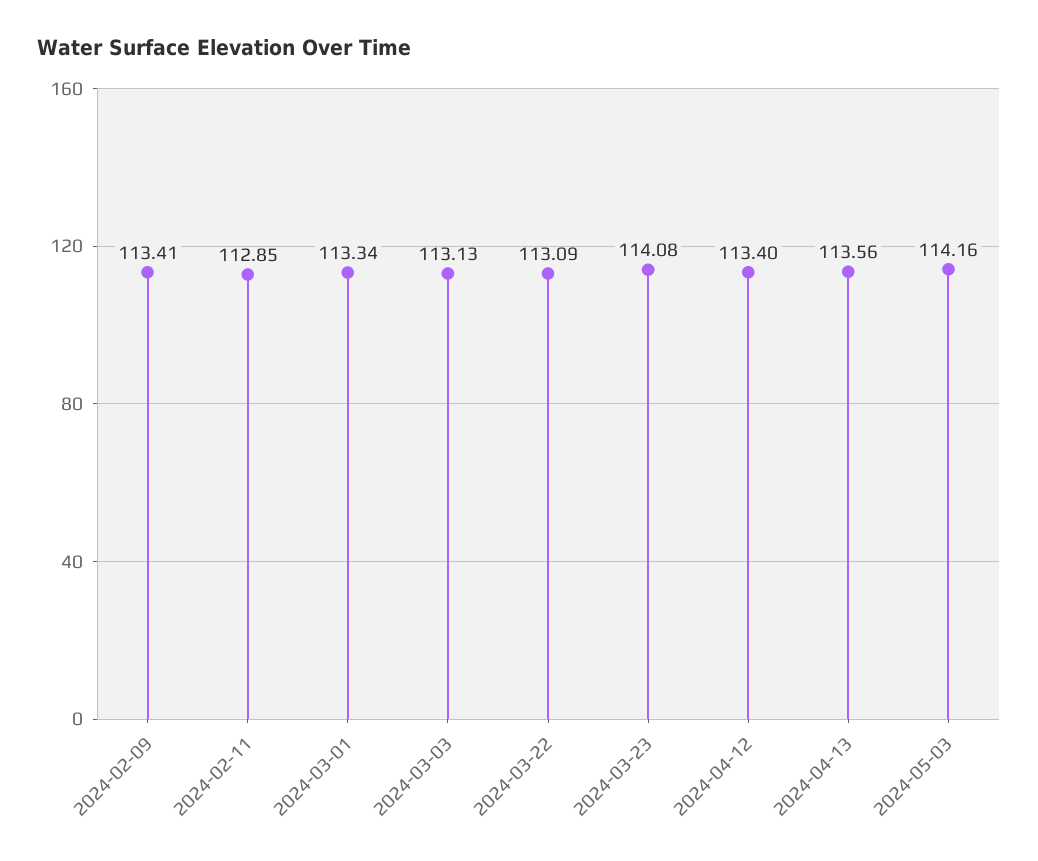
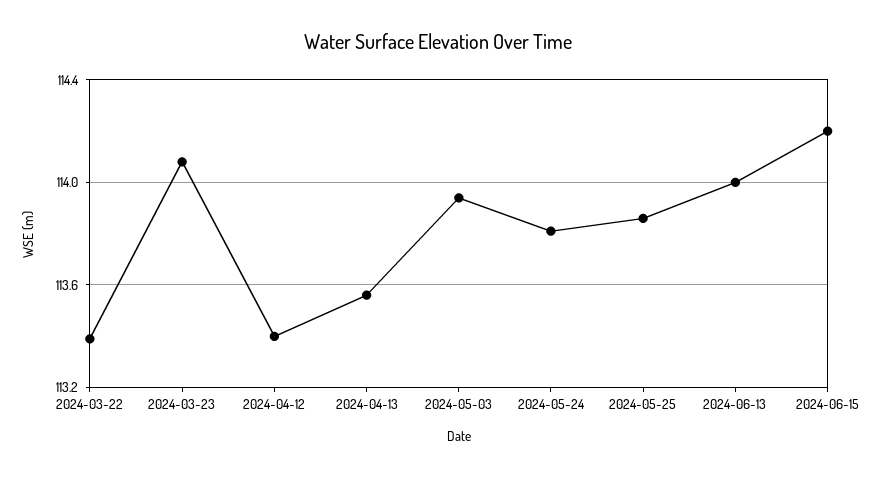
2024-02-09: 113.41 -> none
2024-02-11: 112.85 -> none
2024-03-01: 113.34 -> none
2024-03-03: 113.13 -> none
2024-03-22: 113.09 -> 113.4
2024-05-03: 114.16 -> 113.95
2024-05-24: none -> 113.8
2024-05-25: none -> 113.85
2024-06-13: none -> 114
2024-06-15: none -> 114.2

